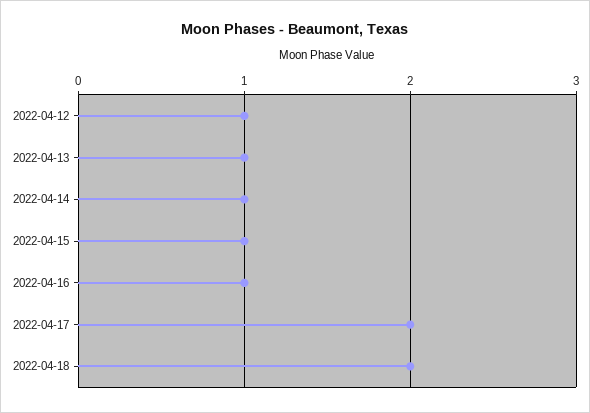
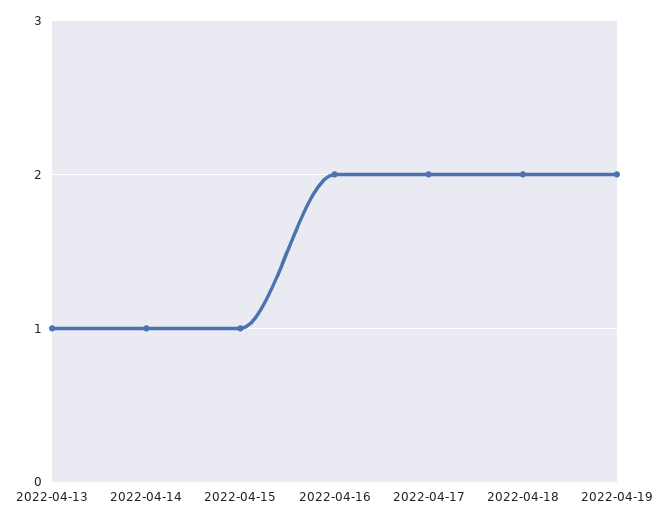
2022-04-12: 1 -> none
2022-04-16: 1 -> 2
2022-04-19: none -> 2

